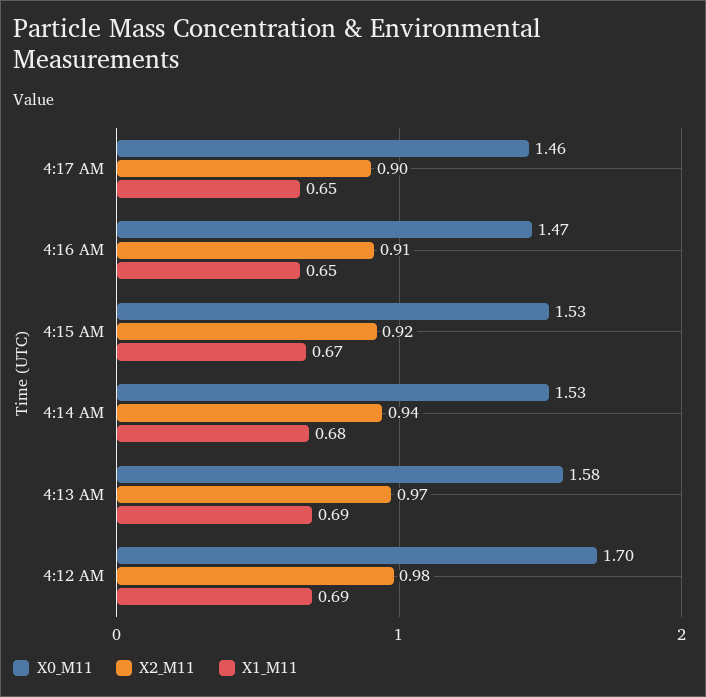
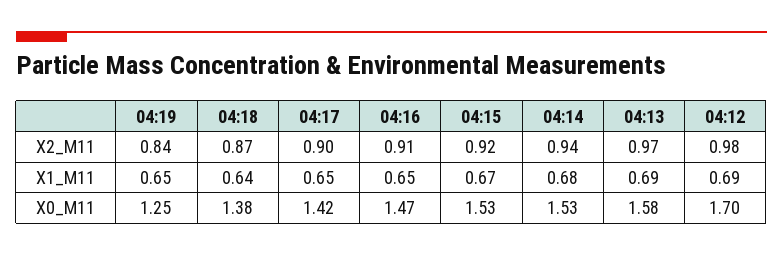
X0_M11, 4:17 AM: 1.46 -> 1.42
X2_M11, 04:19: none -> 0.84
X2_M11, 04:18: none -> 0.87
X1_M11, 04:19: none -> 0.65
X1_M11, 04:18: none -> 0.64
X0_M11, 04:19: none -> 1.25
X0_M11, 04:18: none -> 1.38

